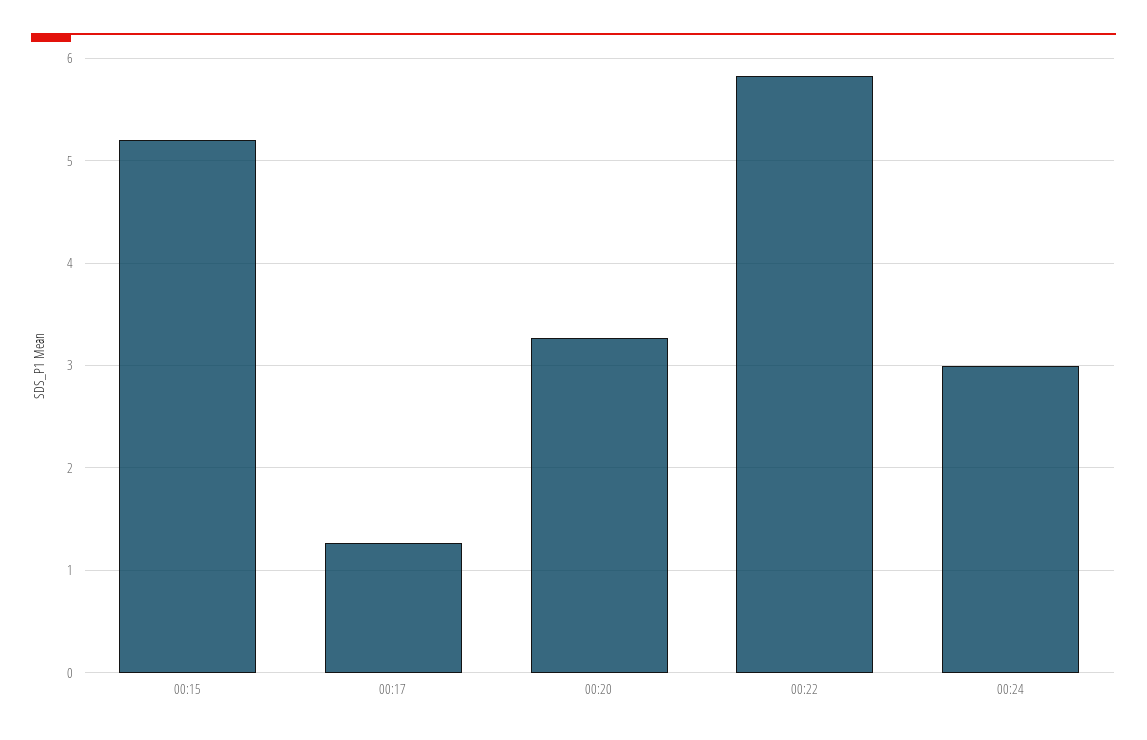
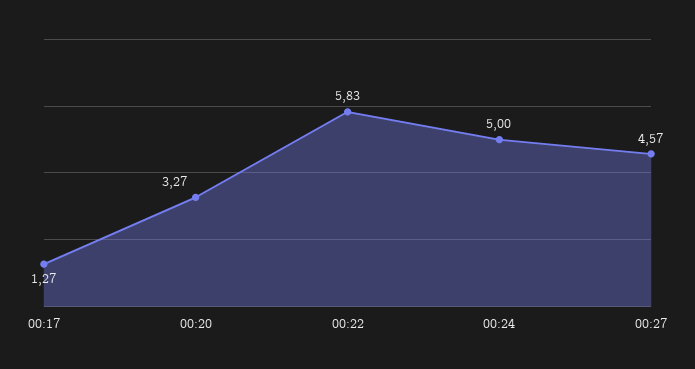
00:15: 5.2 -> none
00:24: 3 -> 5
00:27: none -> 4.57

